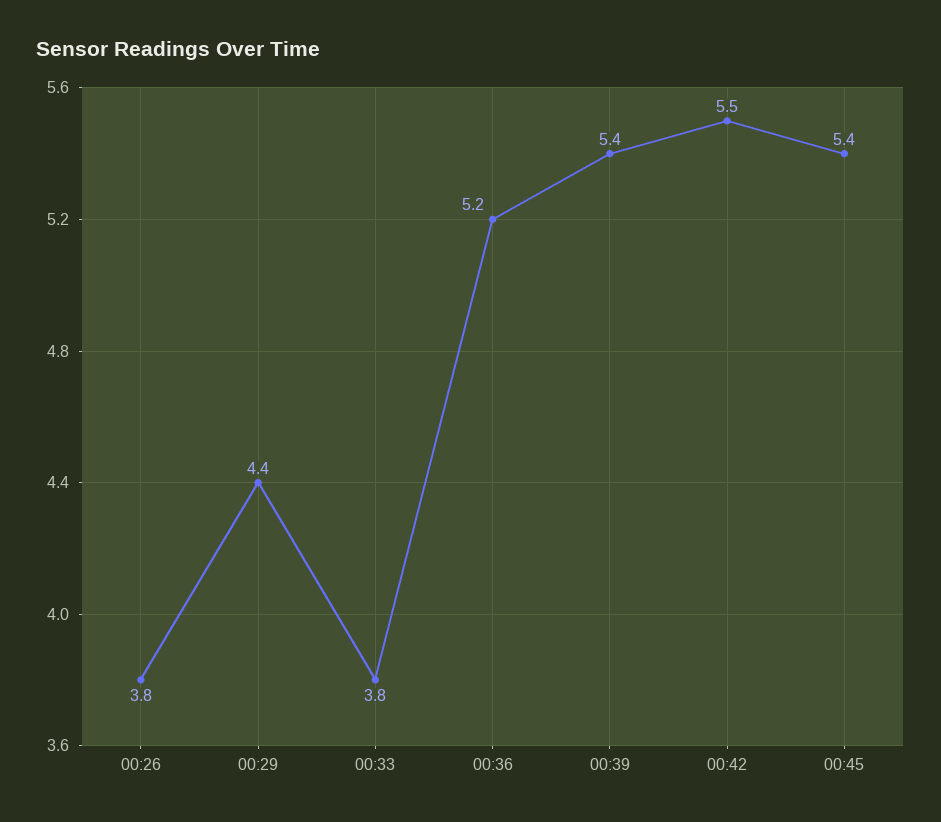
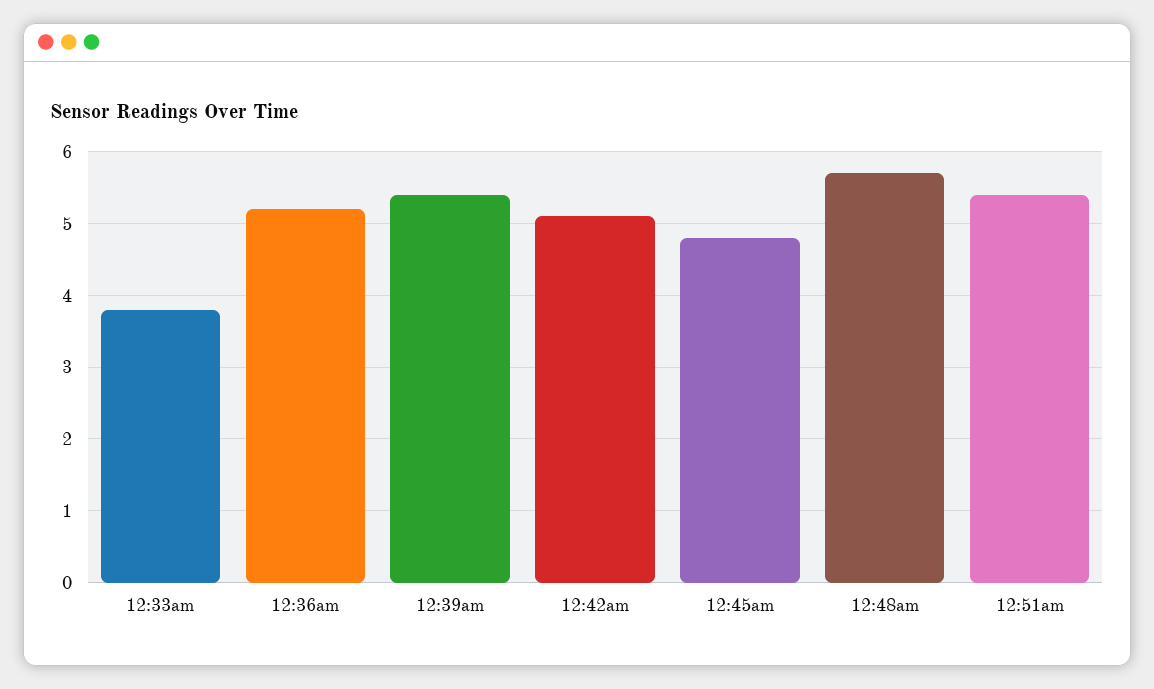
00:26: 3.8 -> none
00:29: 4.4 -> none
00:42: 5.5 -> 5.1
00:45: 5.4 -> 4.8
12:48am: none -> 5.7
12:51am: none -> 5.4

